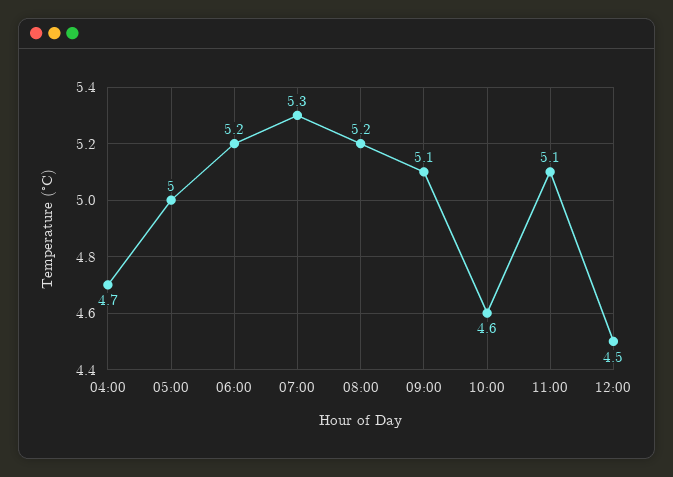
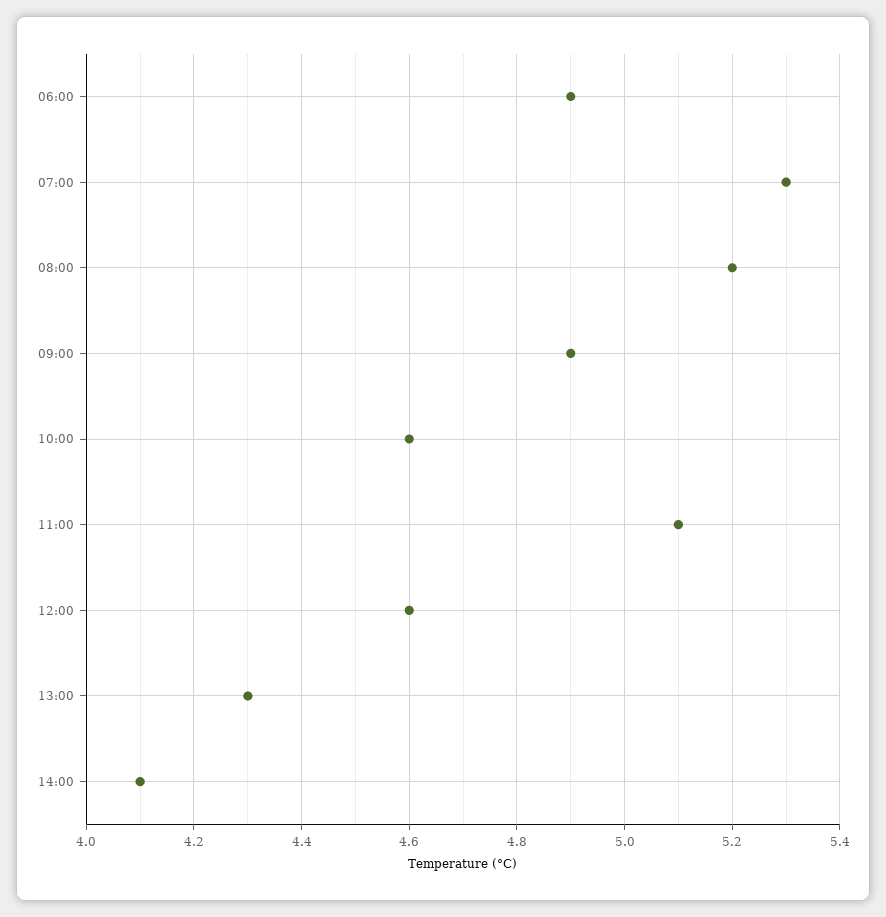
04:00: 4.7 -> none
05:00: 5 -> none
06:00: 5.2 -> 4.9
09:00: 5.1 -> 4.9
12:00: 4.5 -> 4.6
13:00: none -> 4.3
14:00: none -> 4.1

